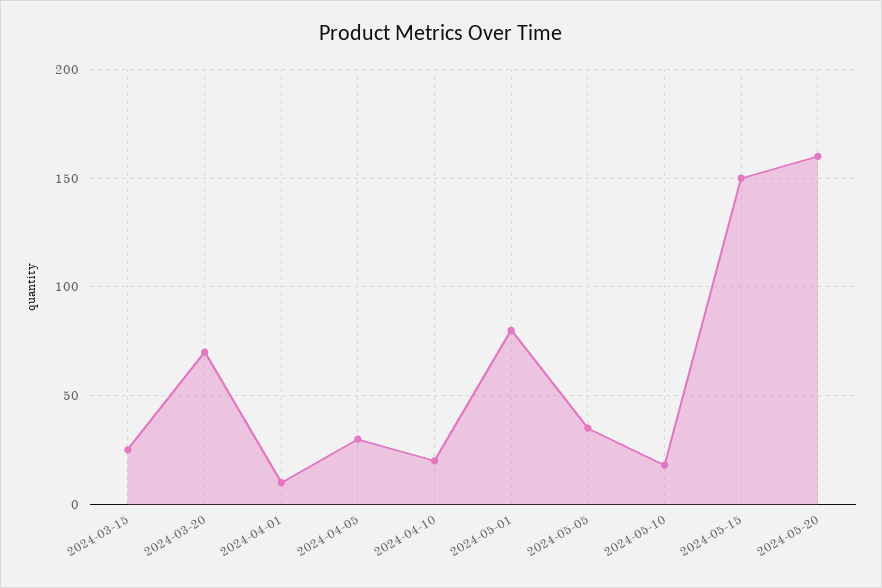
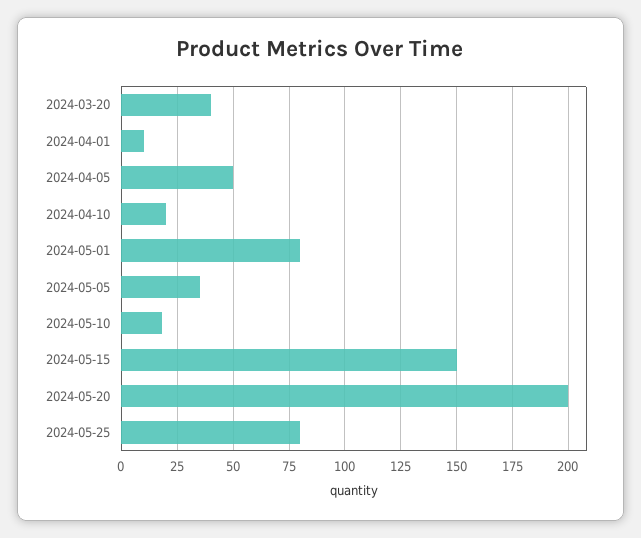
2024-03-15: 25 -> none
2024-03-20: 70 -> 40
2024-04-05: 30 -> 50
2024-05-20: 160 -> 200
2024-05-25: none -> 80

